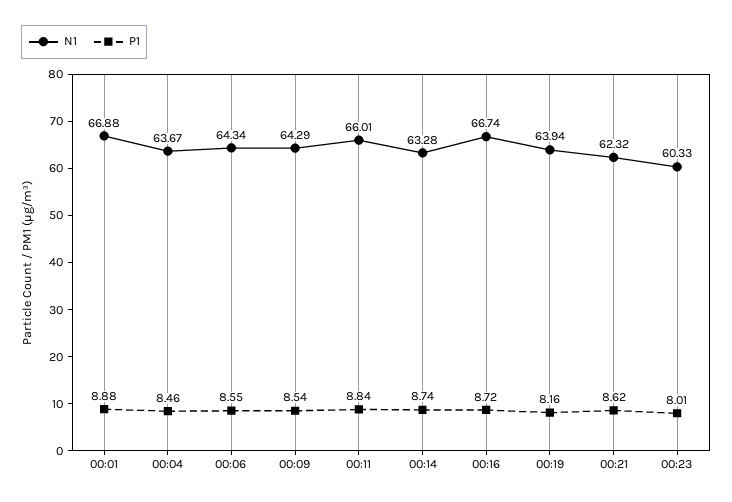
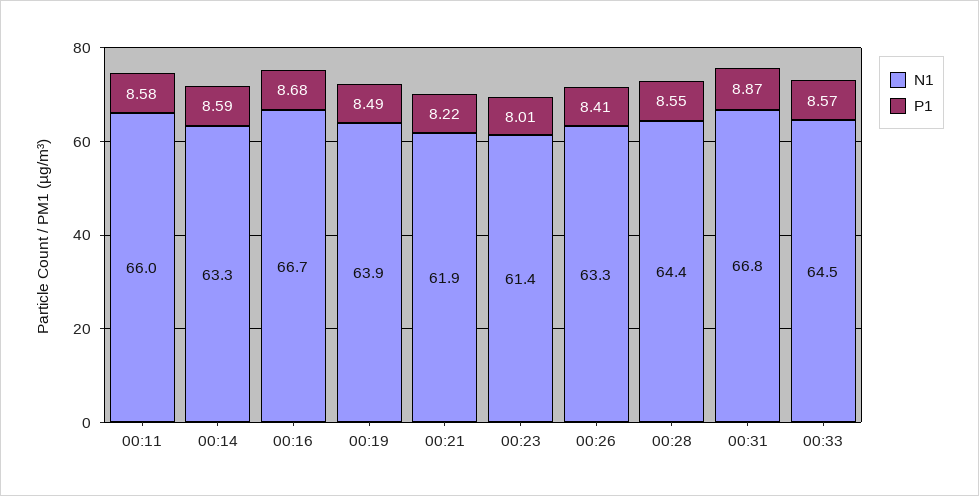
N1, 00:01: 66.88 -> none
P1, 00:01: 8.88 -> none
N1, 00:04: 63.67 -> none
P1, 00:04: 8.46 -> none
N1, 00:06: 64.34 -> none
P1, 00:06: 8.55 -> none
N1, 00:09: 64.29 -> none
P1, 00:09: 8.54 -> none
P1, 00:11: 8.84 -> 8.58
P1, 00:14: 8.74 -> 8.59
P1, 00:16: 8.72 -> 8.68
P1, 00:19: 8.16 -> 8.49
N1, 00:21: 62.32 -> 61.9
P1, 00:21: 8.62 -> 8.22
N1, 00:23: 60.33 -> 61.4
N1, 00:26: none -> 63.3
P1, 00:26: none -> 8.41
N1, 00:28: none -> 64.4
P1, 00:28: none -> 8.55
N1, 00:31: none -> 66.8
P1, 00:31: none -> 8.87
N1, 00:33: none -> 64.5
P1, 00:33: none -> 8.57

